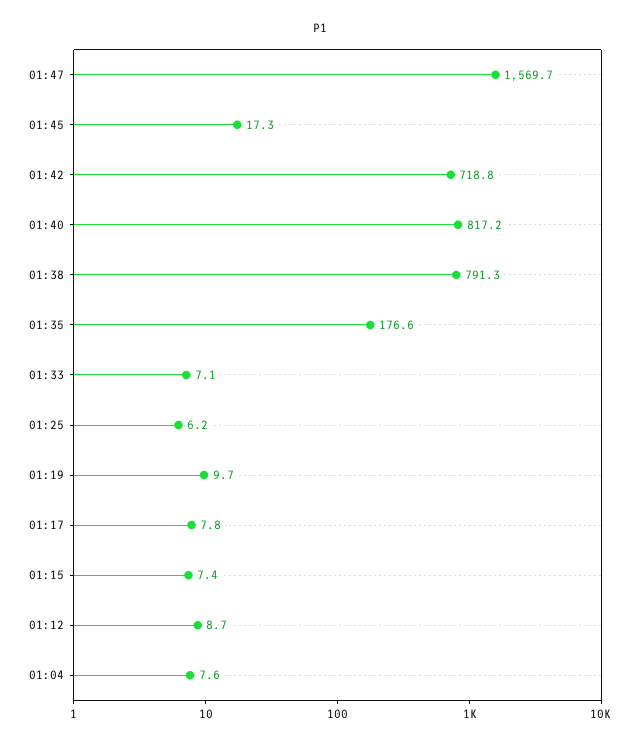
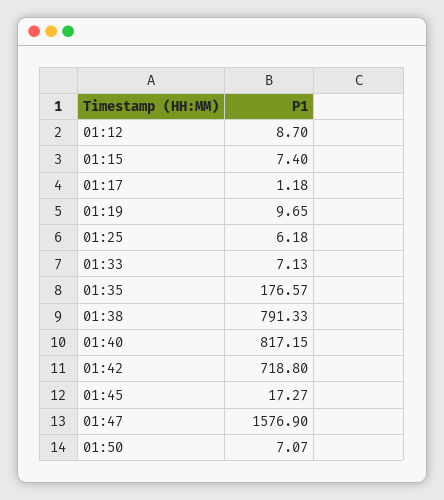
01:47: 1569.7 -> 1576.9
01:17: 7.8 -> 1.18
01:04: 7.6 -> none
01:50: none -> 7.07

